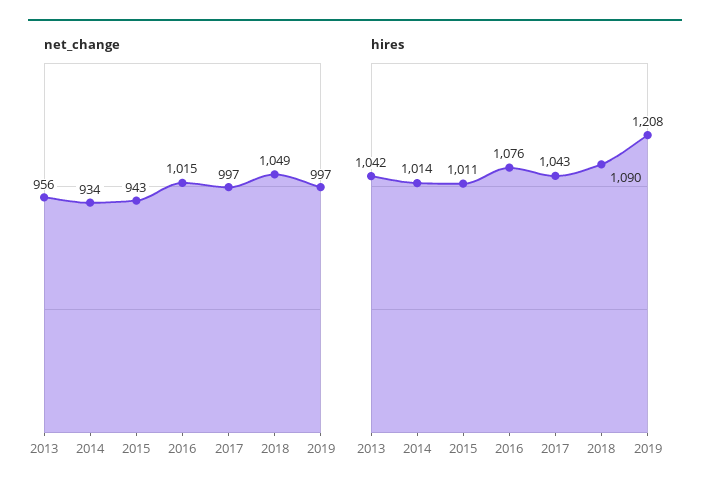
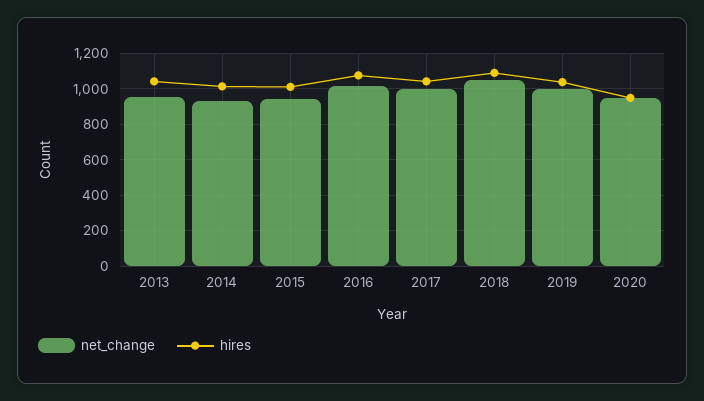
hires, 2019: 1208 -> 1050
net_change, 2020: none -> 950
hires, 2020: none -> 950

